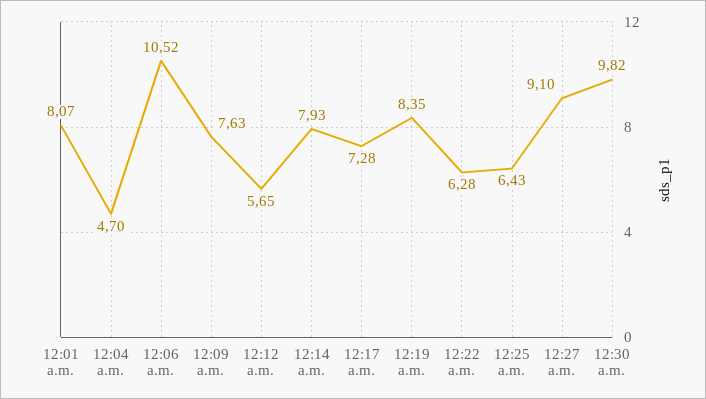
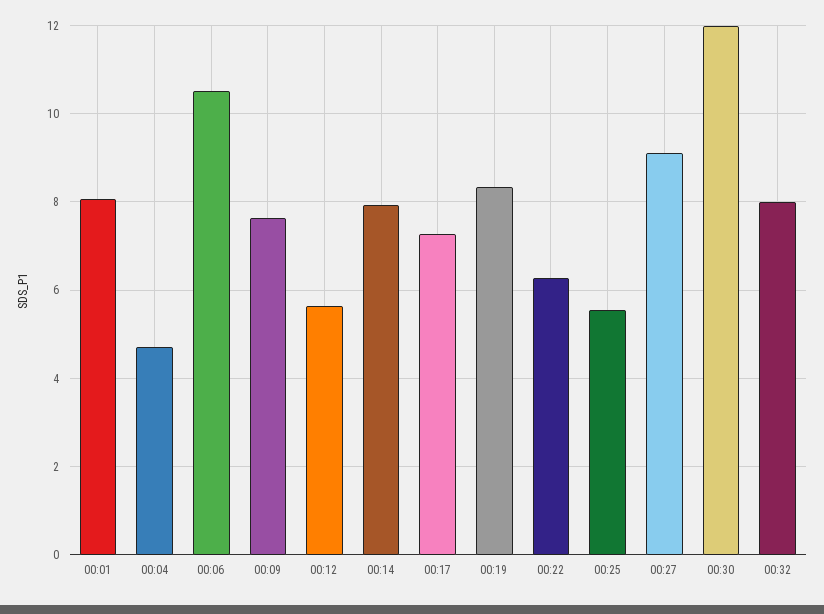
12:25 a.m.: 6.43 -> 5.6
12:30 a.m.: 9.82 -> 12
00:32: none -> 8

